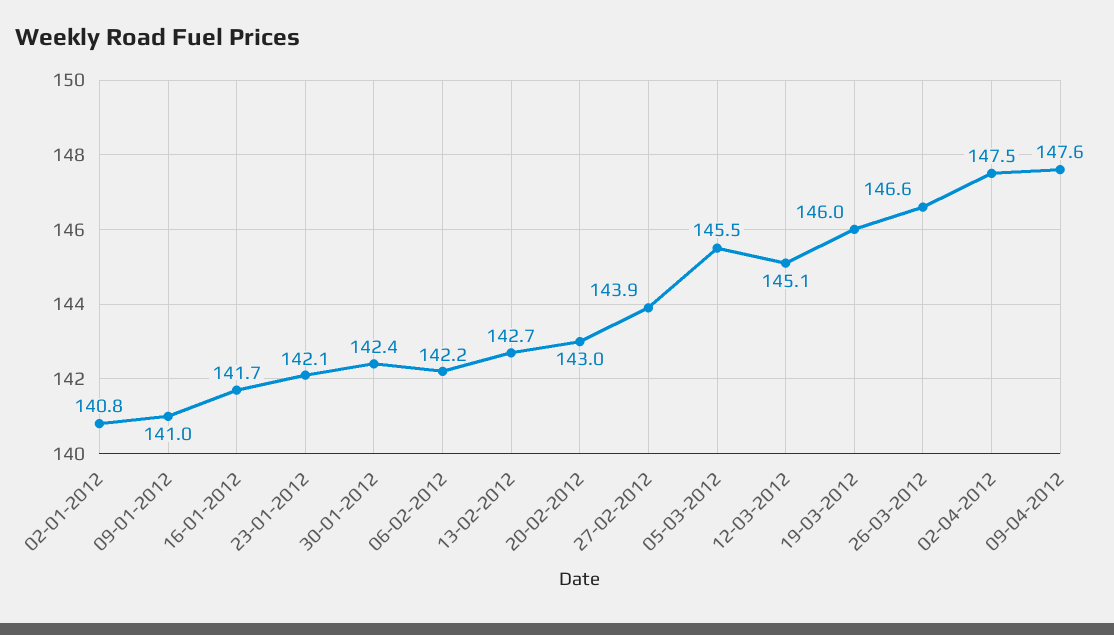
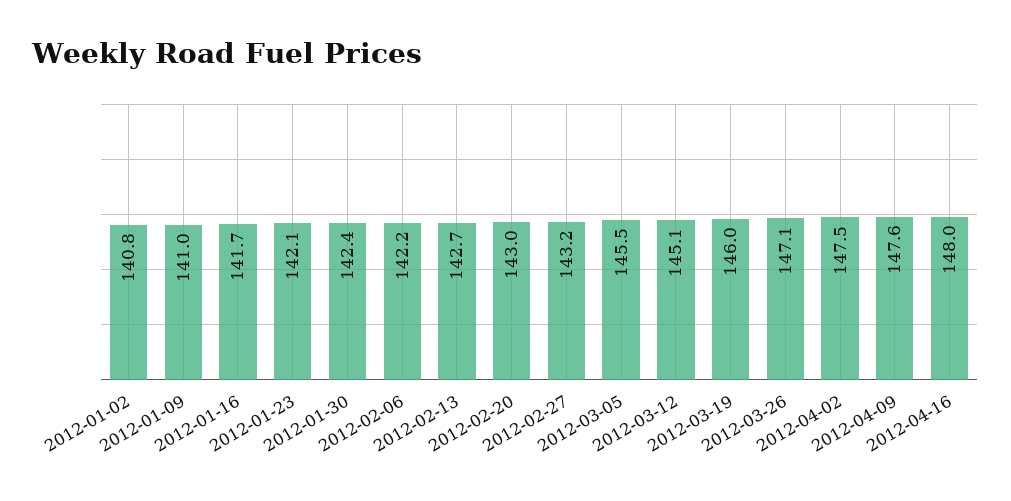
27-02-2012: 143.9 -> 143.2
26-03-2012: 146.6 -> 147.1
2012-04-16: none -> 148

